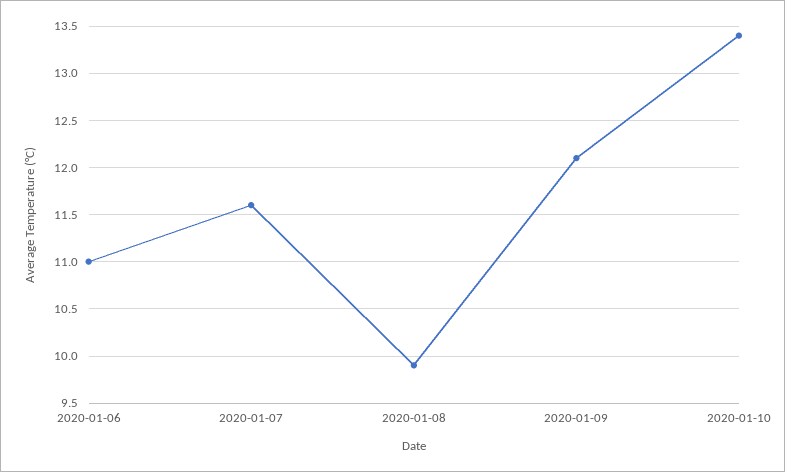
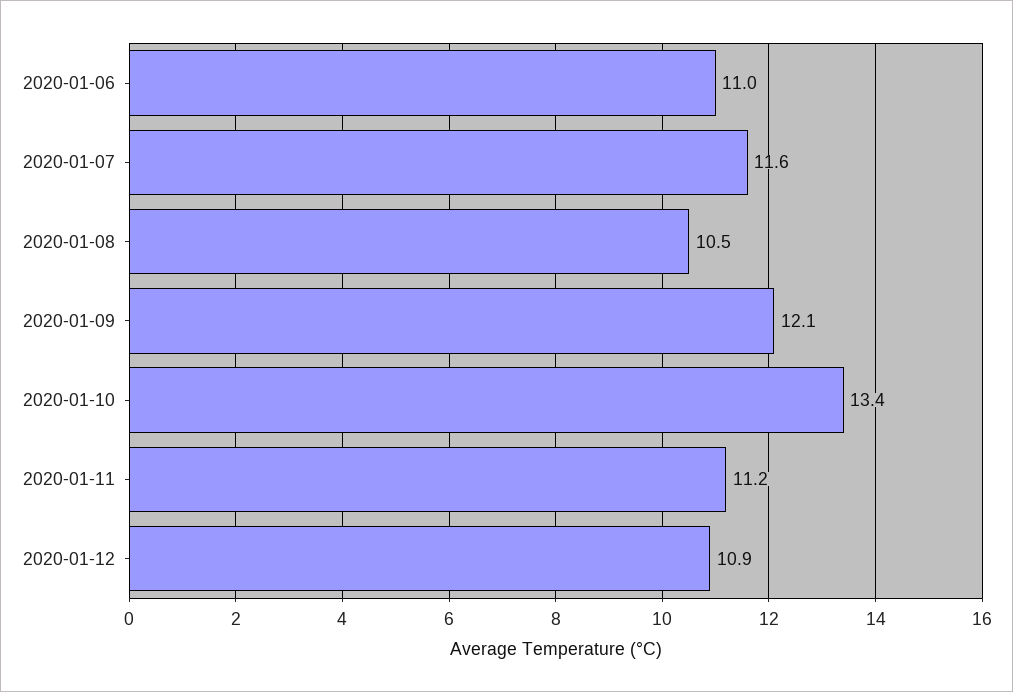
2020-01-08: 9.9 -> 10.5
2020-01-11: none -> 11.2
2020-01-12: none -> 10.9

